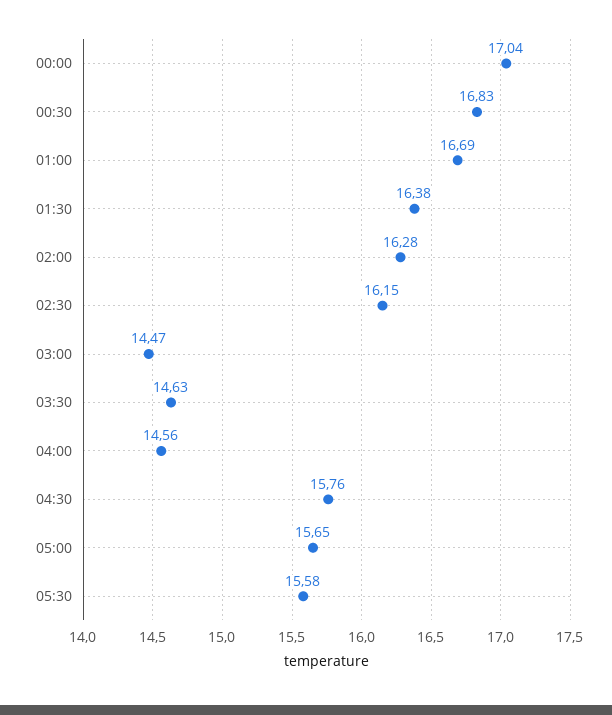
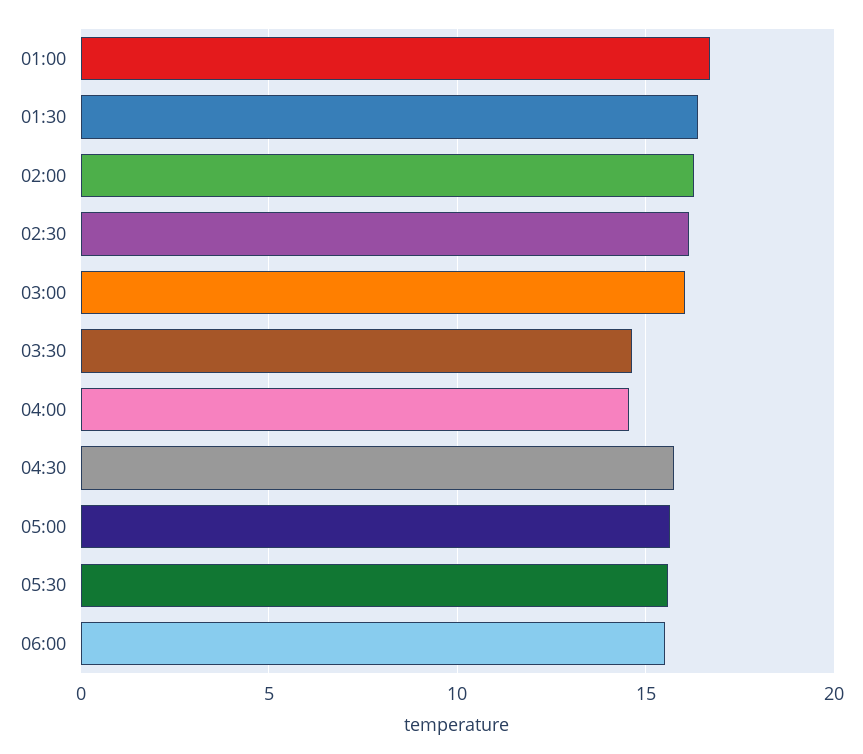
00:00: 17.04 -> none
00:30: 16.83 -> none
03:00: 14.47 -> 16
06:00: none -> 15.5

